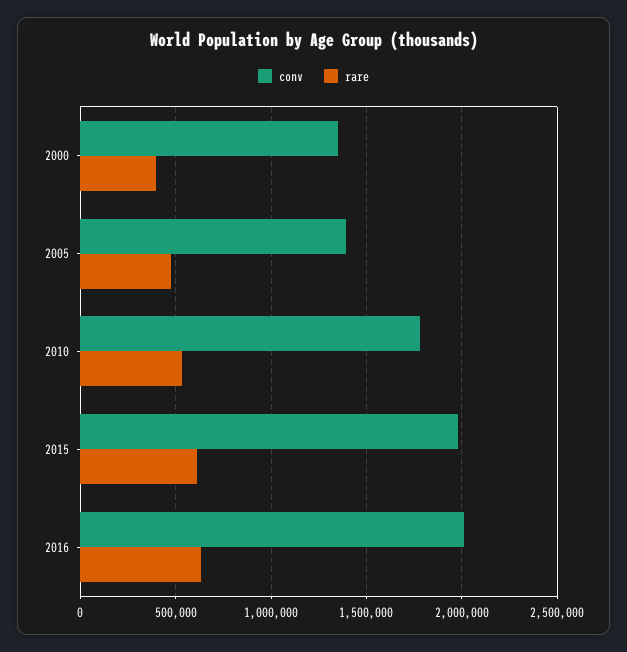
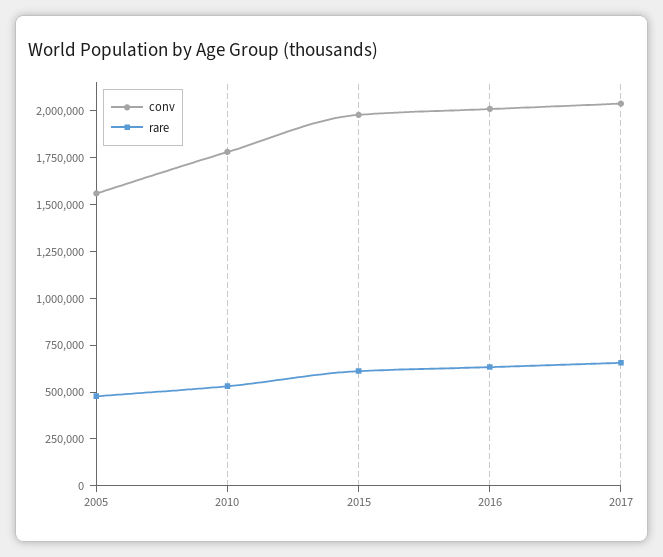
conv, 2000: 1350000 -> none
rare, 2000: 400000 -> none
conv, 2005: 1400000 -> 1550000
conv, 2017: none -> 2050000
rare, 2017: none -> 650000

